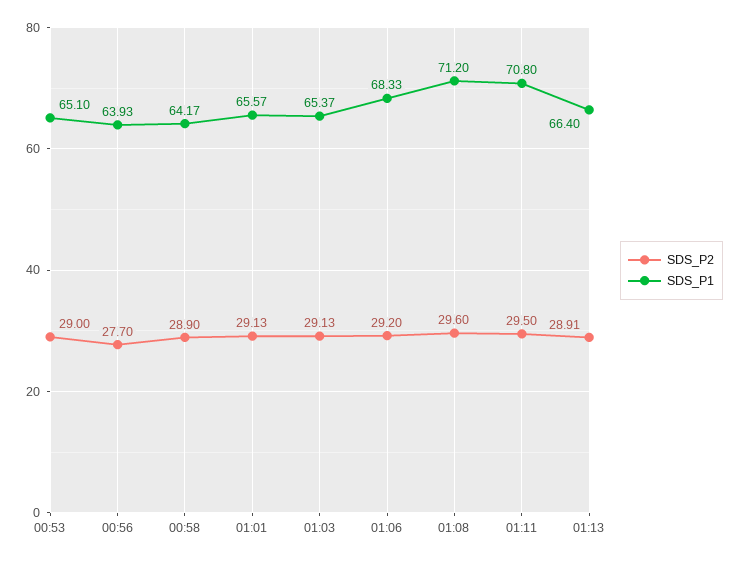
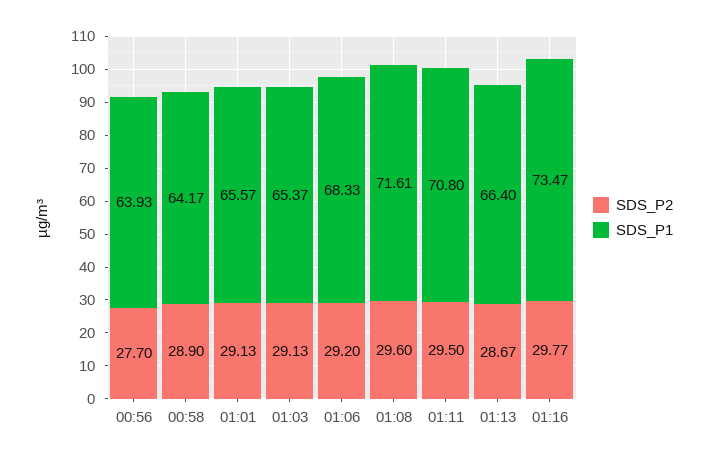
SDS_P2, 00:53: 29 -> none
SDS_P1, 00:53: 65.1 -> none
SDS_P1, 01:08: 71.2 -> 71.61
SDS_P2, 01:13: 28.91 -> 28.67
SDS_P2, 01:16: none -> 29.77
SDS_P1, 01:16: none -> 73.47

